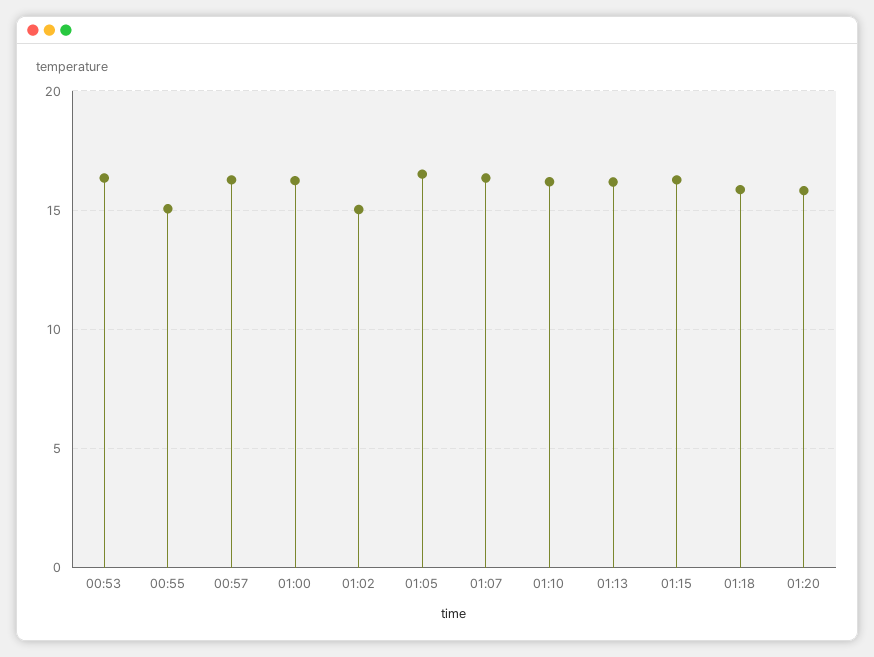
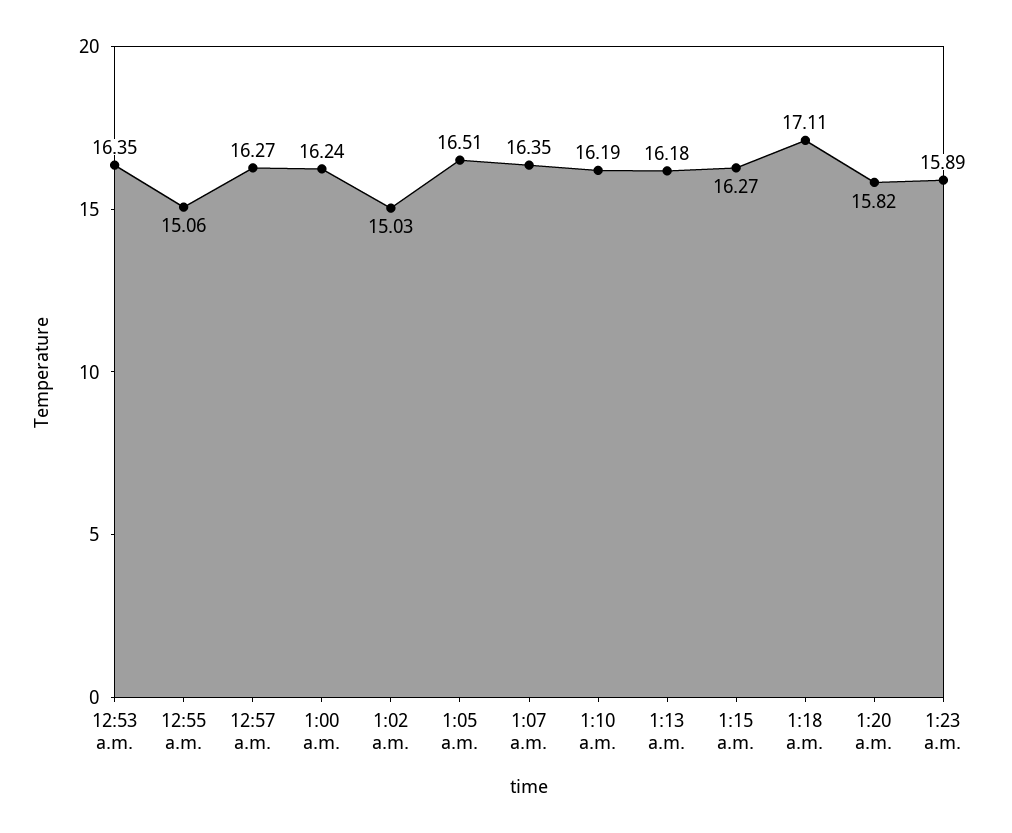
01:18: 16 -> 17.11
1:23 a.m.: none -> 15.89

